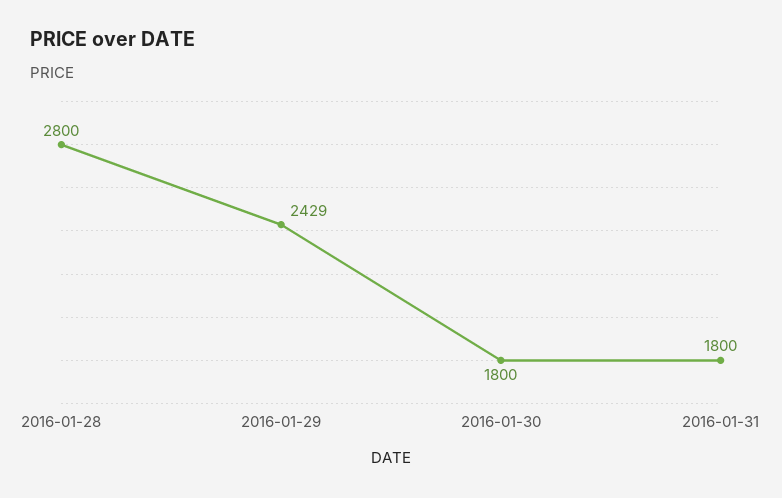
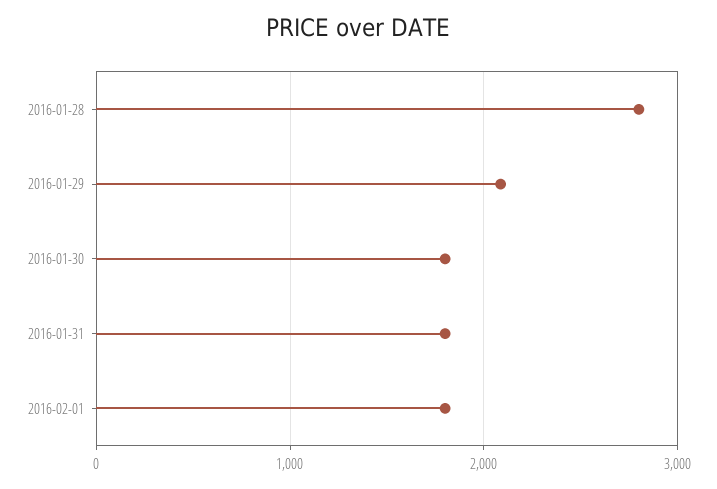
2016-01-29: 2429 -> 2100
2016-02-01: none -> 1800

